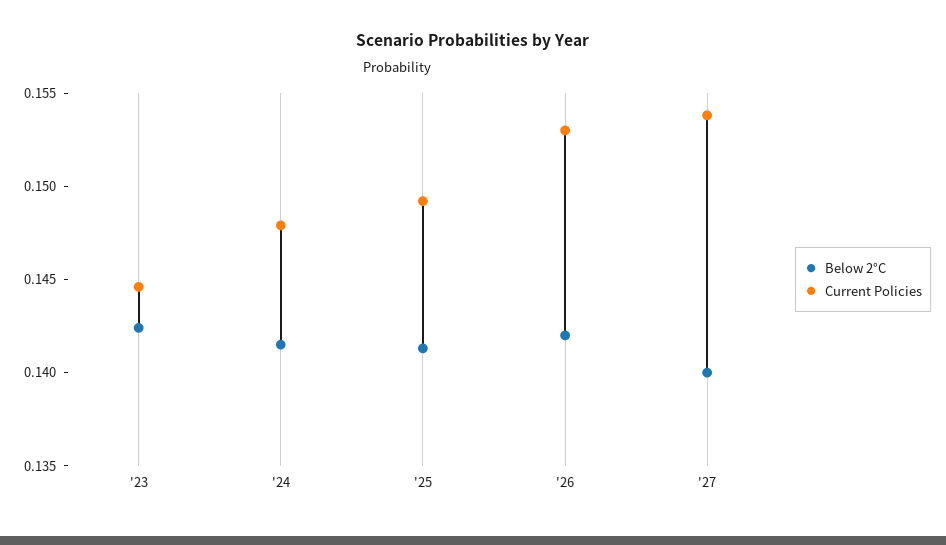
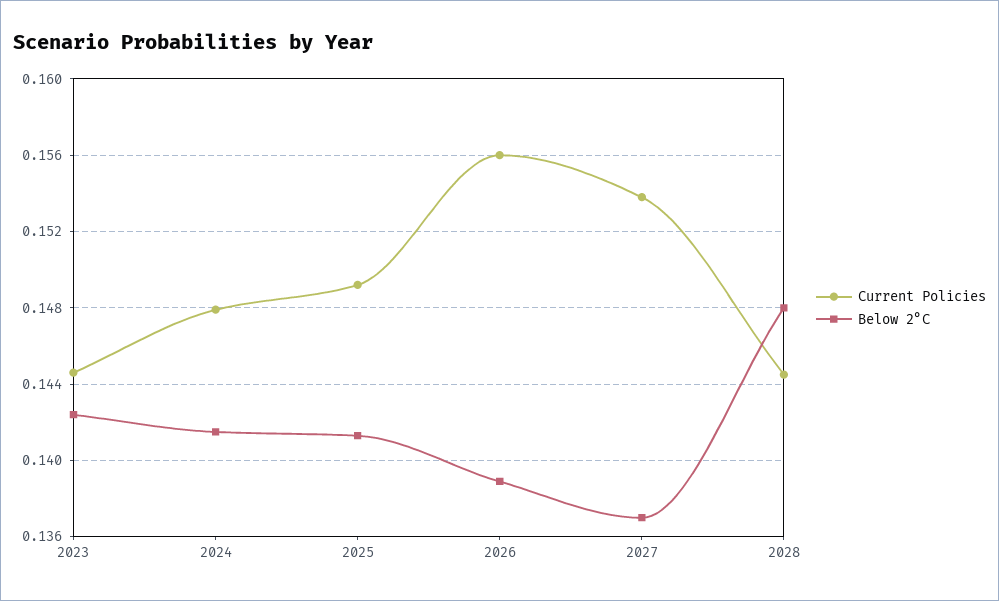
Below 2°C, '26: 0.142 -> 0.139
Current Policies, '26: 0.153 -> 0.156
Below 2°C, '27: 0.14 -> 0.137
Current Policies, 2028: none -> 0.1445
Below 2°C, 2028: none -> 0.148

